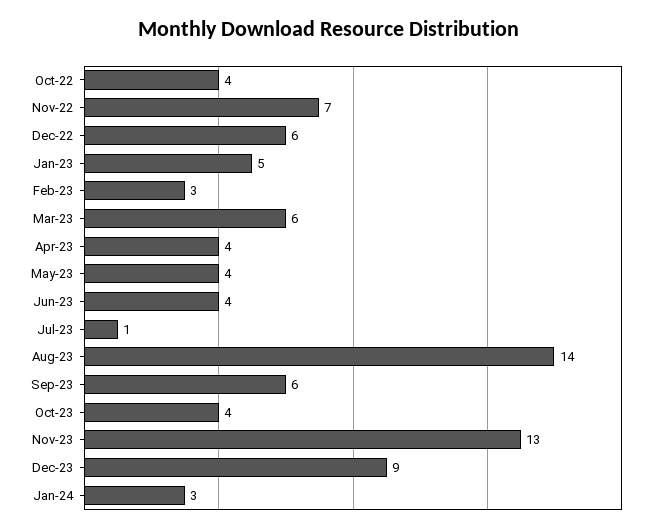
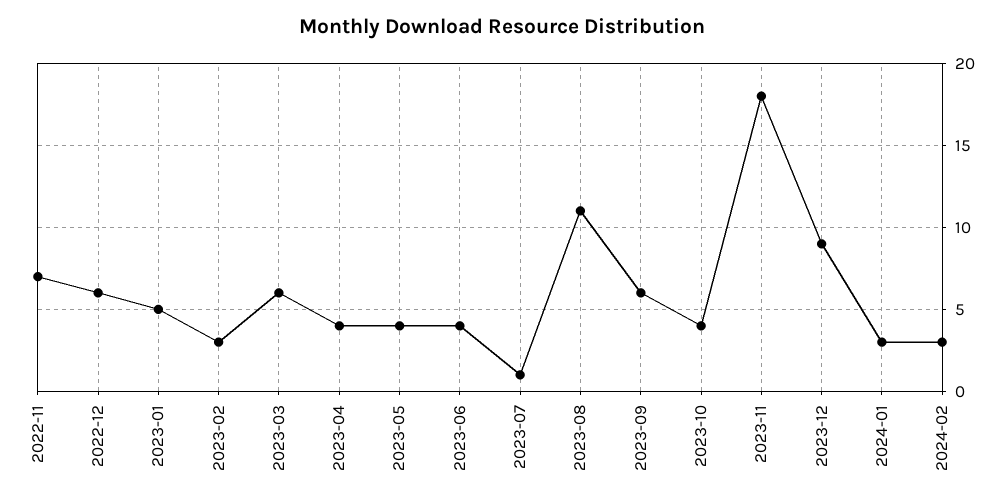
Oct-22: 4 -> none
Aug-23: 14 -> 11
Nov-23: 13 -> 18
2024-02: none -> 3

